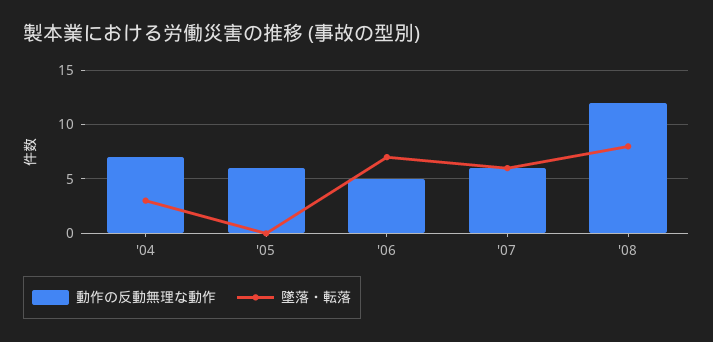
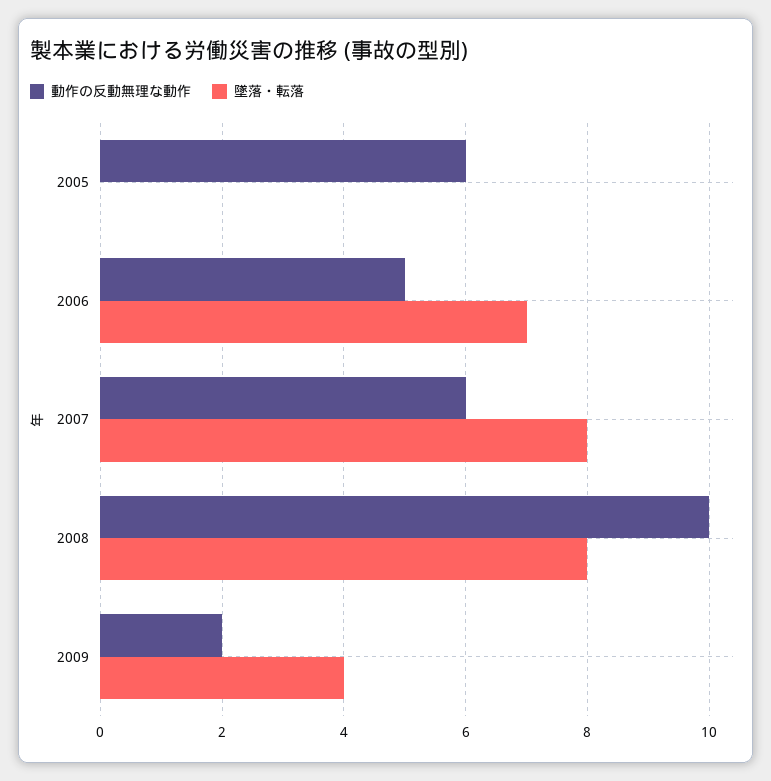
動作の反動無理な動作, '04: 7 -> none
墜落・転落, '04: 3 -> none
墜落・転落, '07: 6 -> 8
動作の反動無理な動作, '08: 12 -> 10
動作の反動無理な動作, 2009: none -> 2
墜落・転落, 2009: none -> 4

